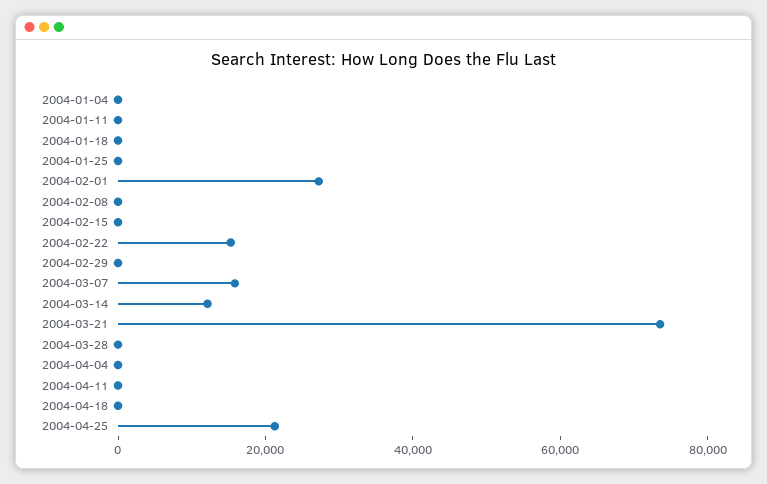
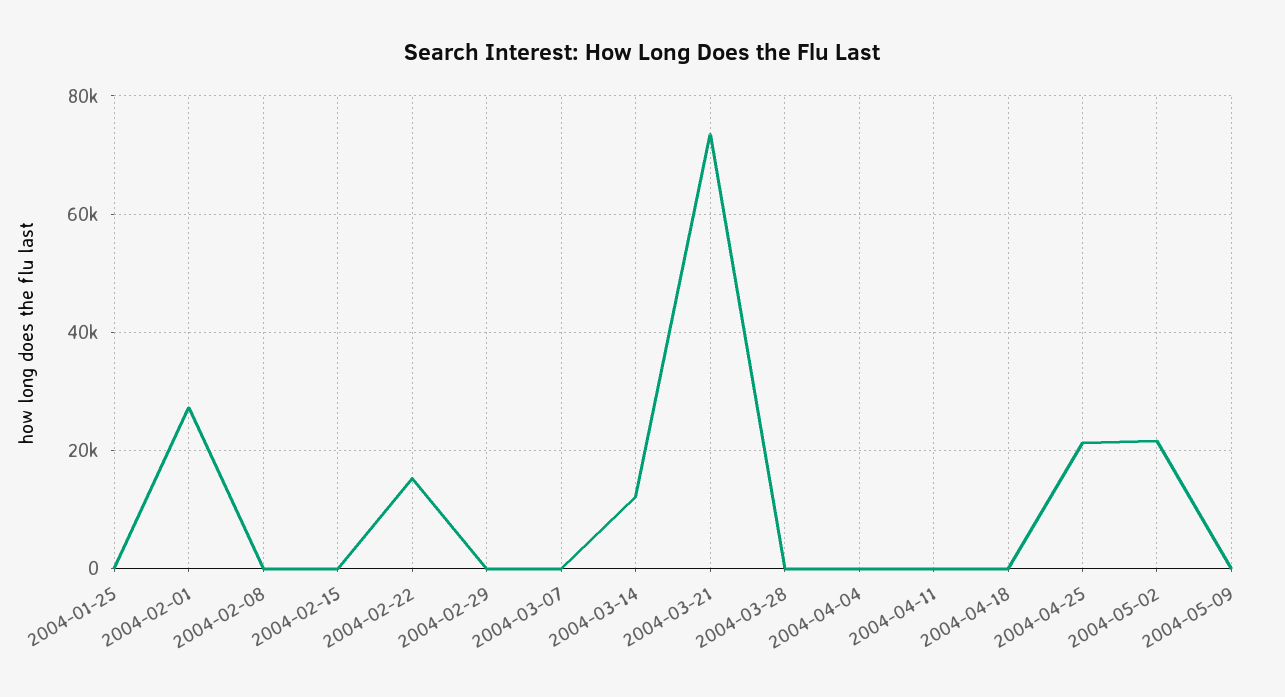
2004-01-04: 0 -> none
2004-01-11: 0 -> none
2004-01-18: 0 -> none
2004-03-07: 15000 -> 0
2004-05-02: none -> 22000
2004-05-09: none -> 0

